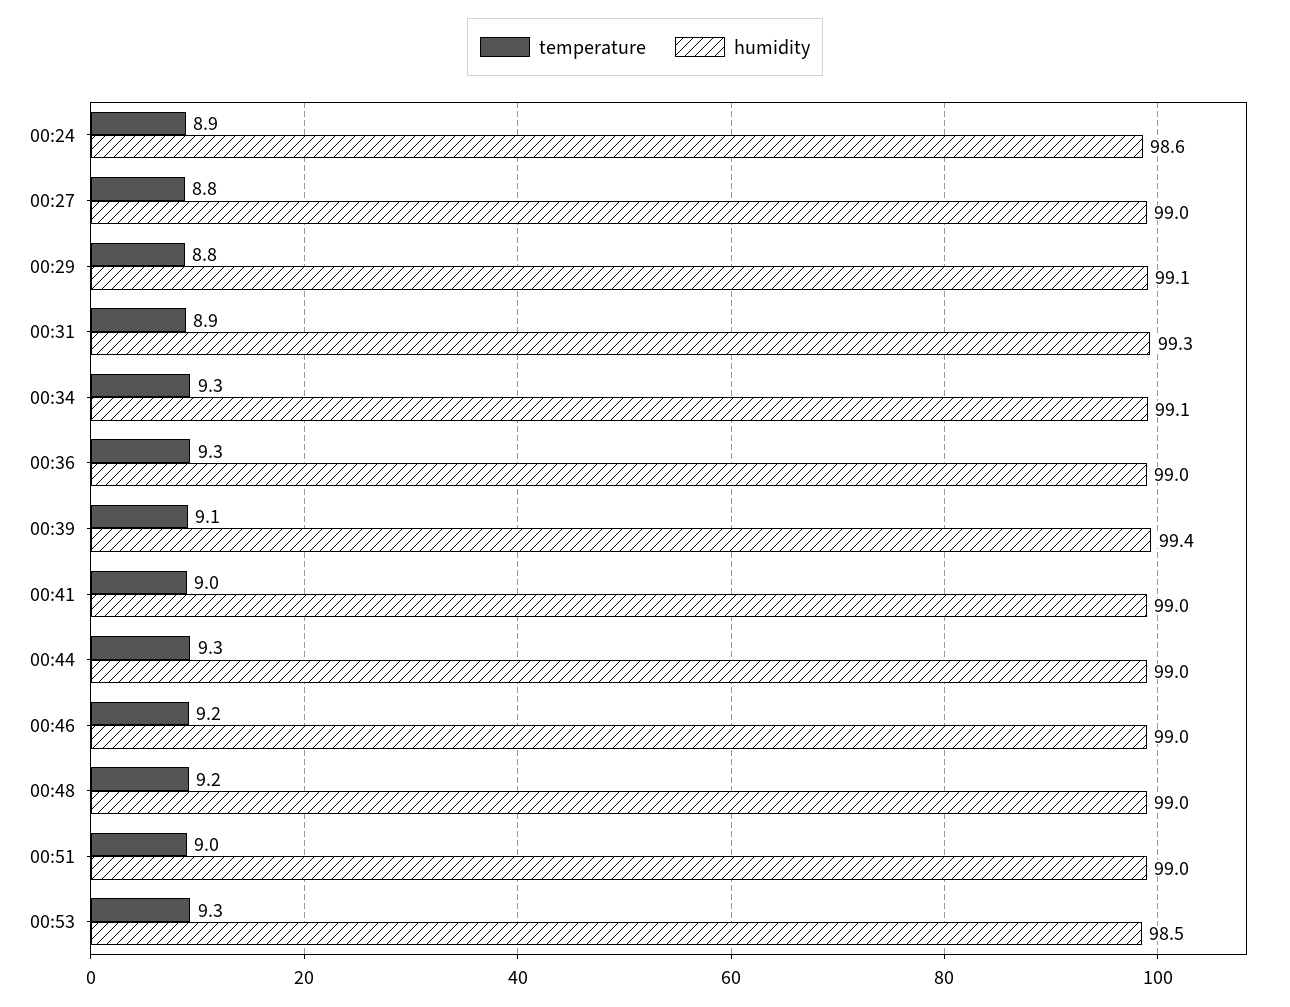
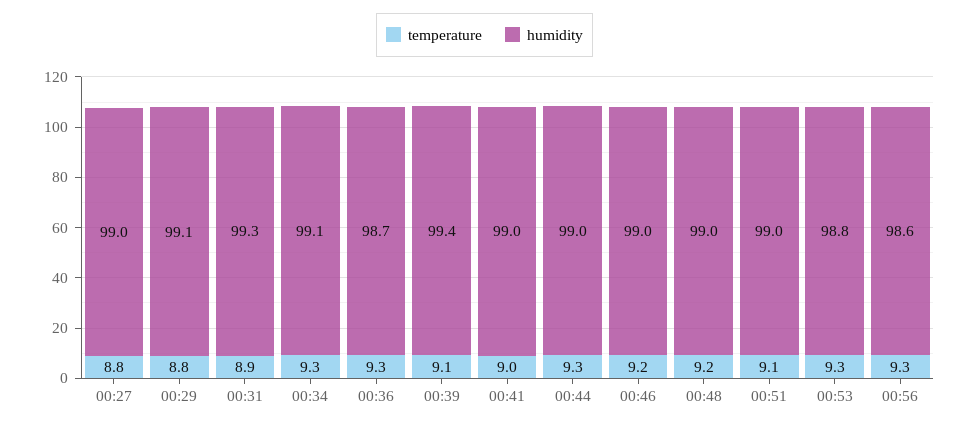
temperature, 00:24: 8.9 -> none
humidity, 00:24: 98.6 -> none
humidity, 00:36: 99 -> 98.7
temperature, 00:51: 9 -> 9.1
humidity, 00:53: 98.5 -> 98.8
temperature, 00:56: none -> 9.3
humidity, 00:56: none -> 98.6

